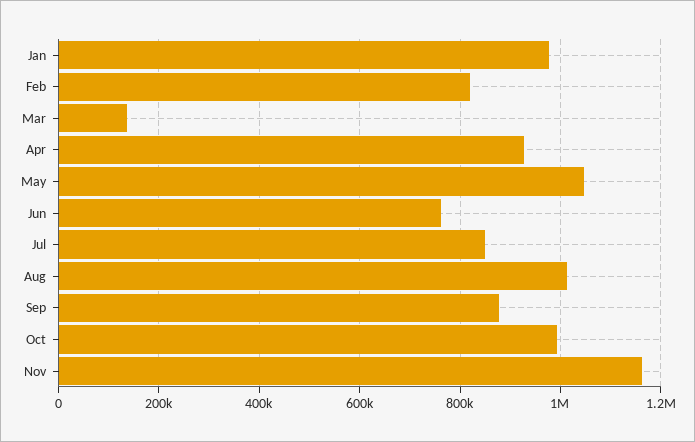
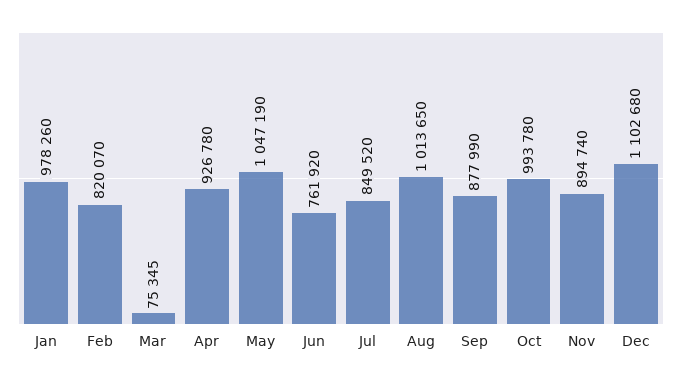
Mar: 140000 -> 75345
Nov: 1160000 -> 894740
Dec: none -> 1102680

